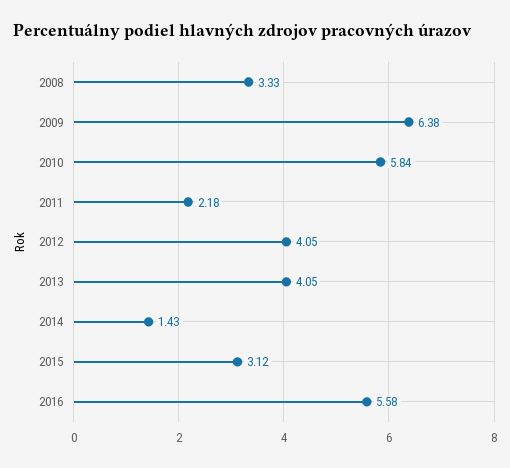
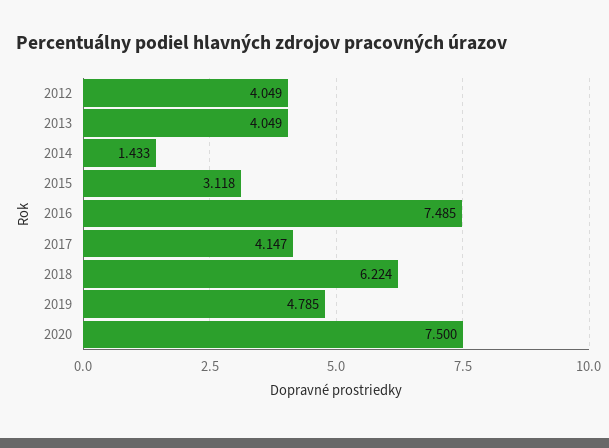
2008: 3.33 -> none
2009: 6.38 -> none
2010: 5.84 -> none
2011: 2.18 -> none
2016: 5.58 -> 7.485
2017: none -> 4.147
2018: none -> 6.224
2019: none -> 4.785
2020: none -> 7.5

